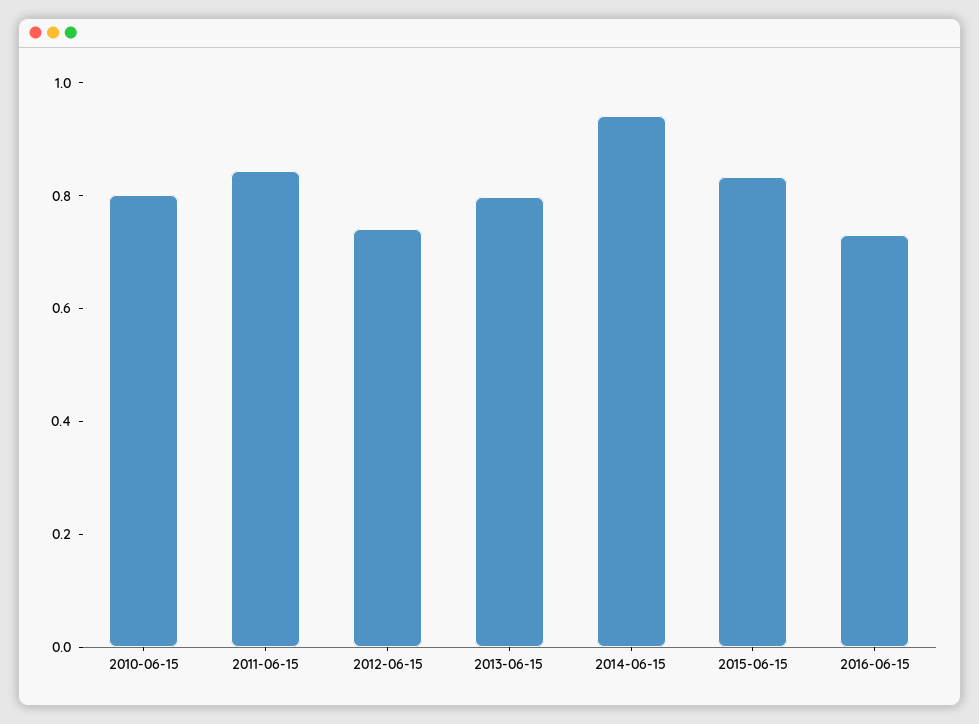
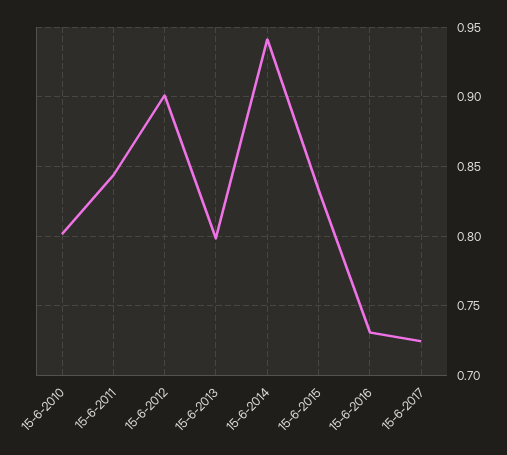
2012-06-15: 0.75 -> 0.9
15-6-2017: none -> 0.725

